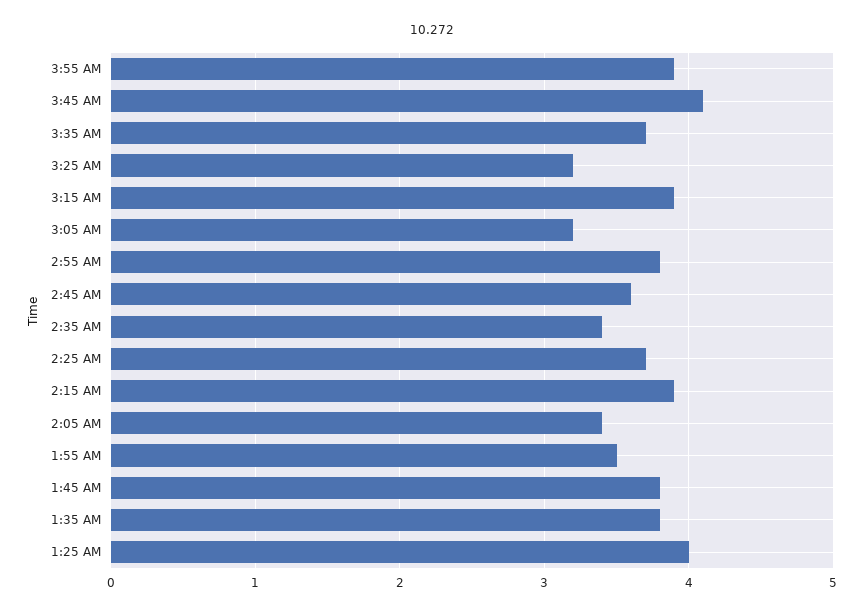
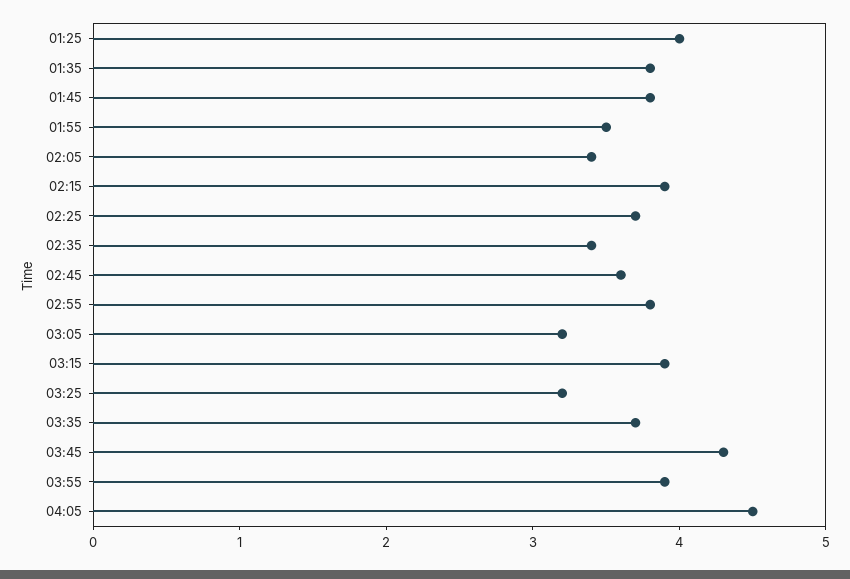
3:45 AM: 4.1 -> 4.3
04:05: none -> 4.5

